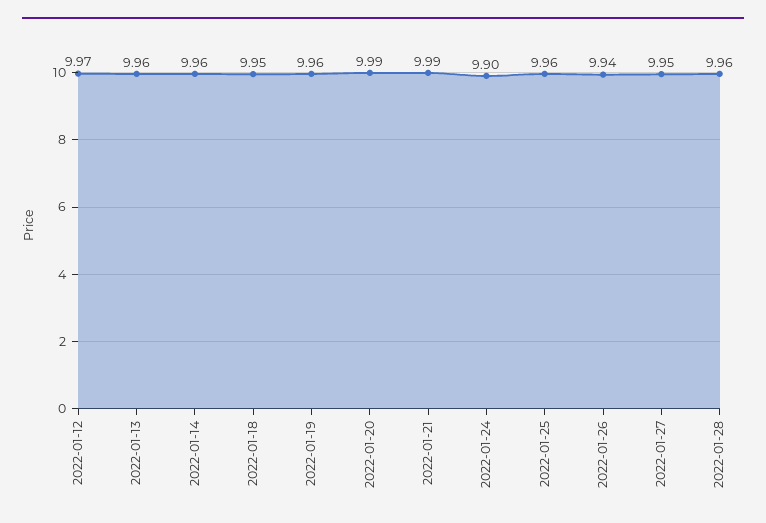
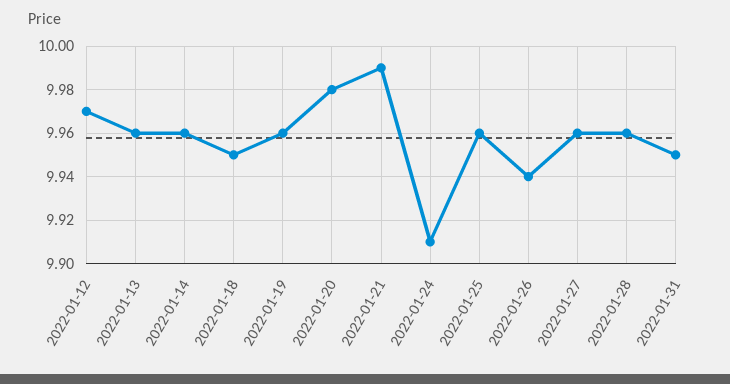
2022-01-20: 9.99 -> 9.98
2022-01-24: 9.9 -> 9.91
2022-01-27: 9.95 -> 9.96
2022-01-31: none -> 9.95

